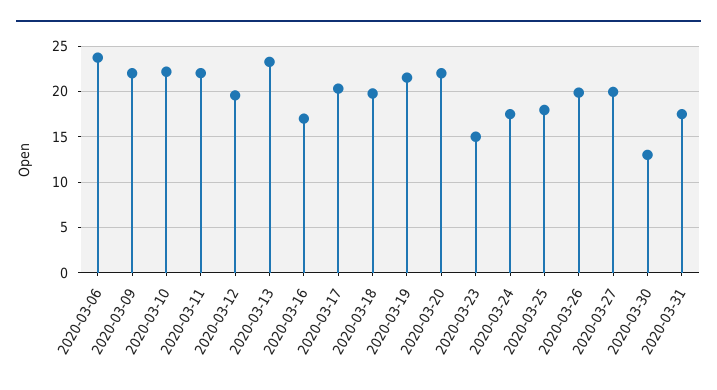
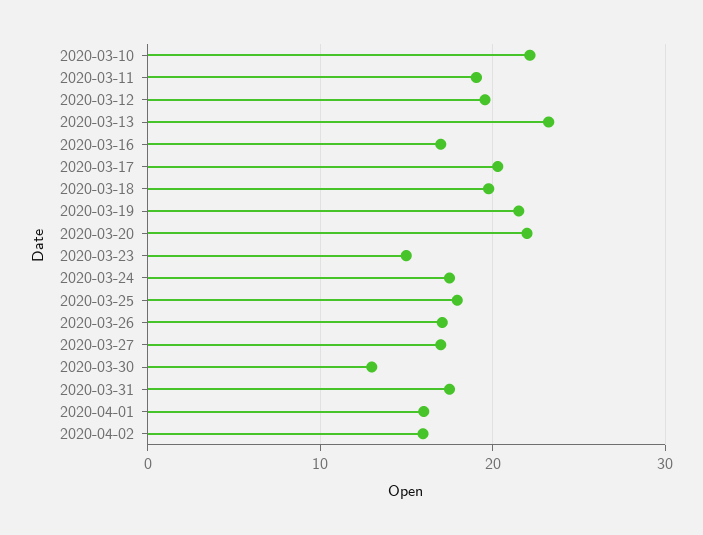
2020-03-06: 24 -> none
2020-03-09: 22 -> none
2020-03-11: 22 -> 19
2020-03-26: 20 -> 17
2020-03-27: 20 -> 17
2020-04-01: none -> 16
2020-04-02: none -> 16

